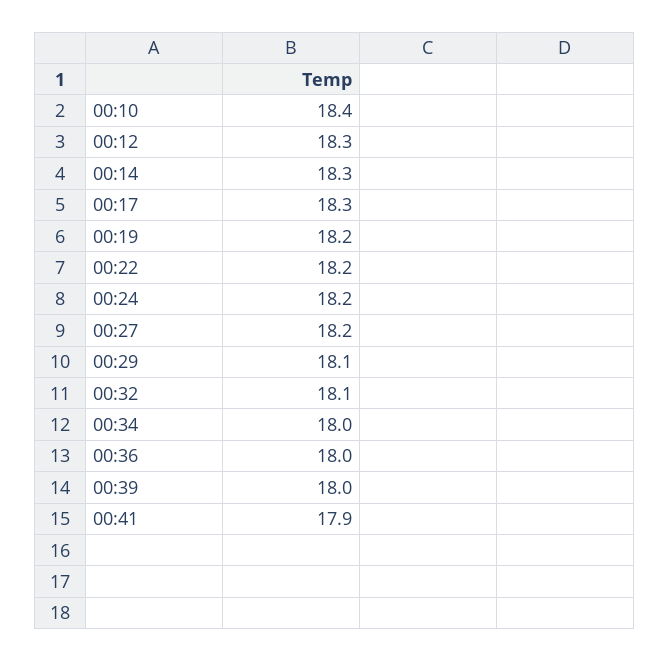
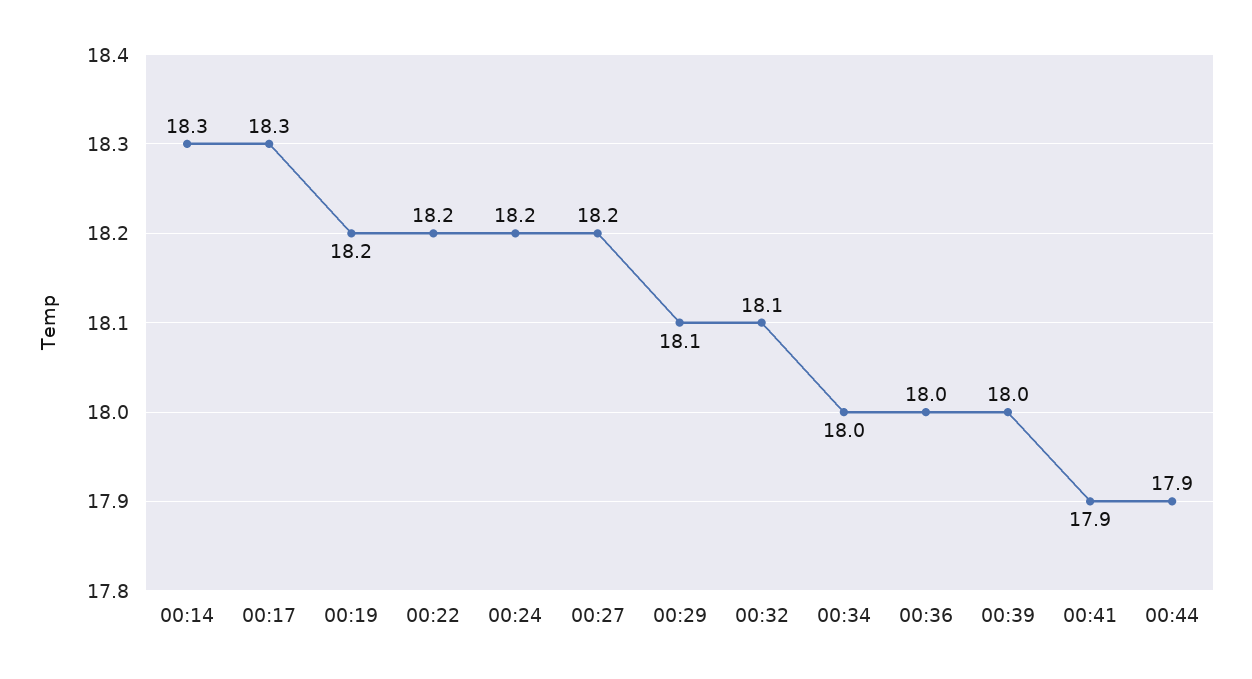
00:10: 18.4 -> none
00:12: 18.3 -> none
00:44: none -> 17.9

